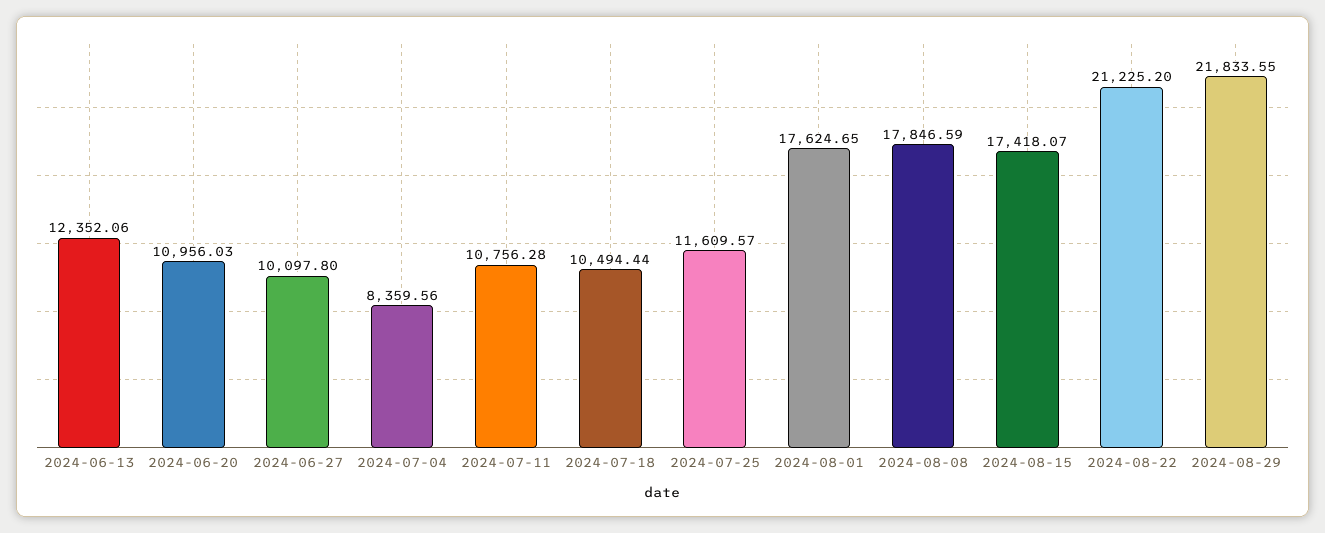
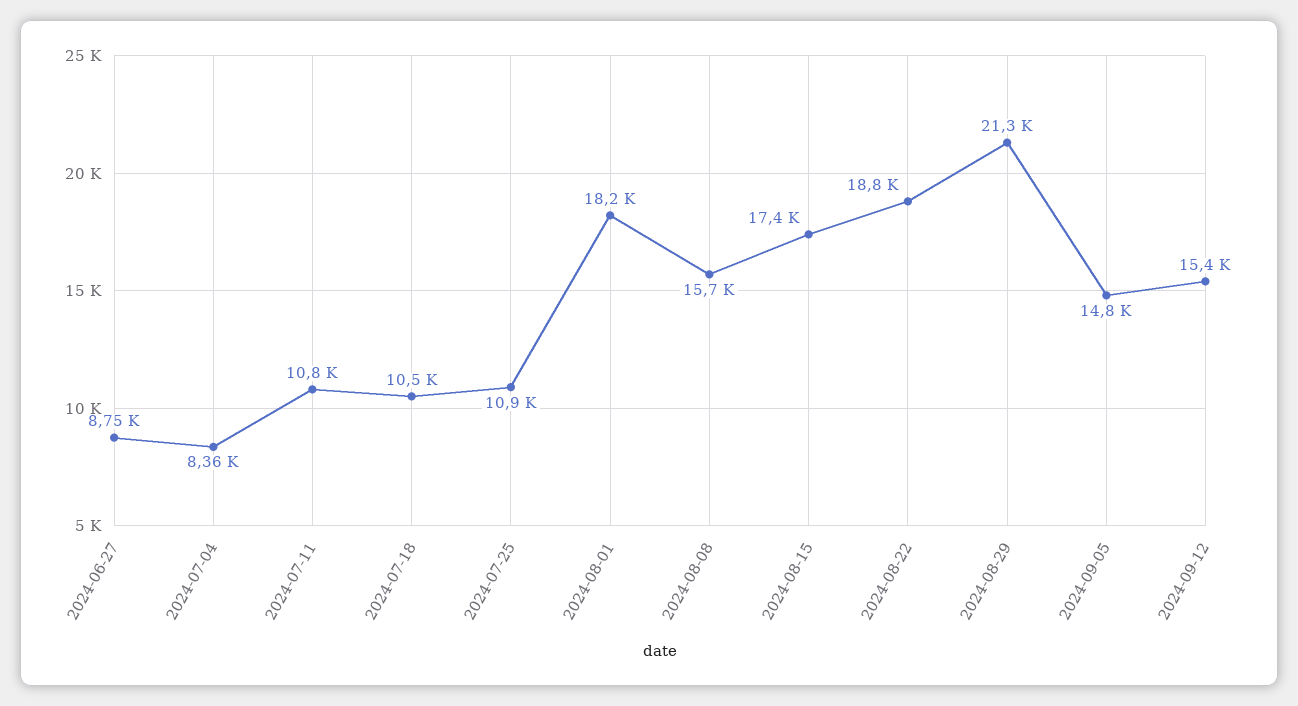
2024-06-13: 12352.06 -> none
2024-06-20: 10956.03 -> none
2024-06-27: 10097.8 -> 8750
2024-07-25: 11609.57 -> 10900
2024-08-01: 17624.65 -> 18200
2024-08-08: 17846.59 -> 15700
2024-08-22: 21225.2 -> 18800
2024-08-29: 21833.55 -> 21300
2024-09-05: none -> 14800
2024-09-12: none -> 15400

